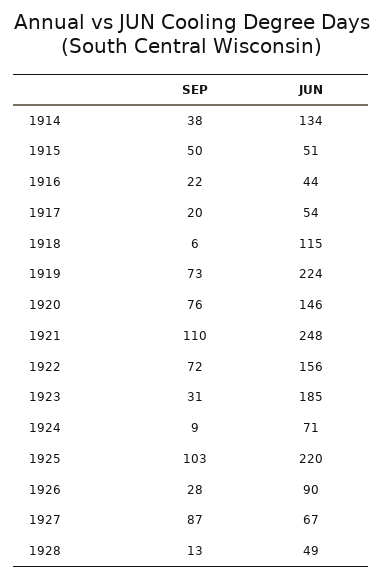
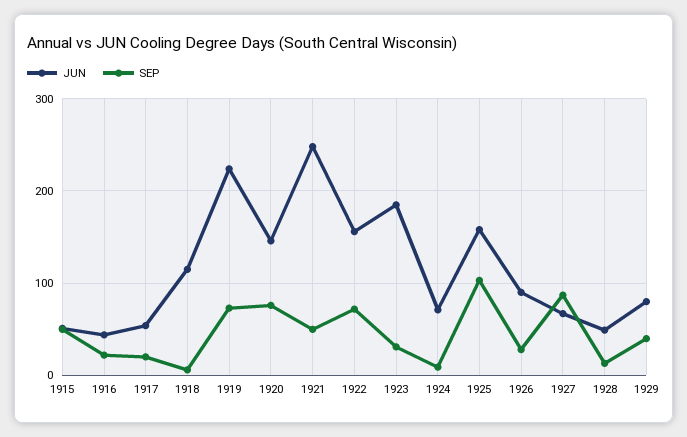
SEP, 1914: 38 -> none
JUN, 1914: 134 -> none
SEP, 1921: 110 -> 50
JUN, 1925: 220 -> 160
JUN, 1929: none -> 80
SEP, 1929: none -> 40

